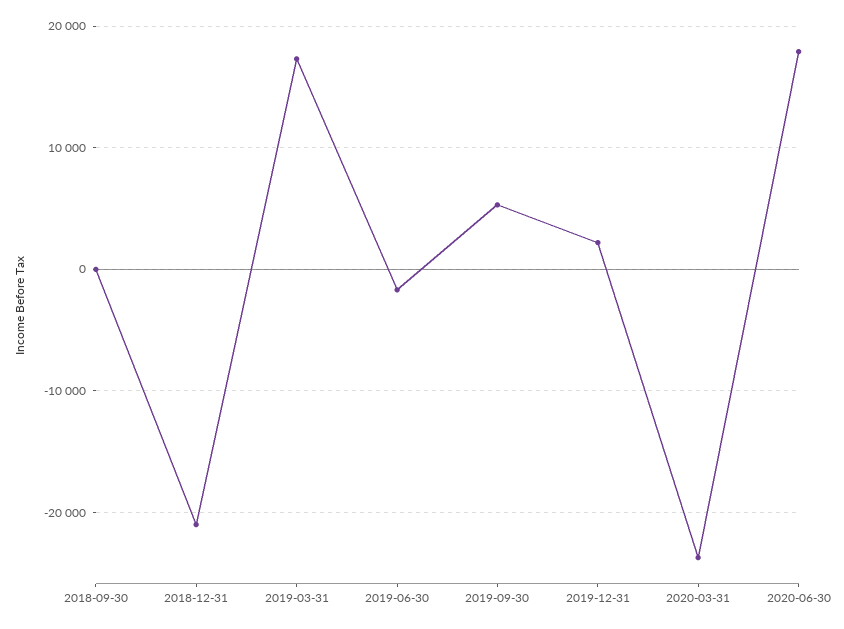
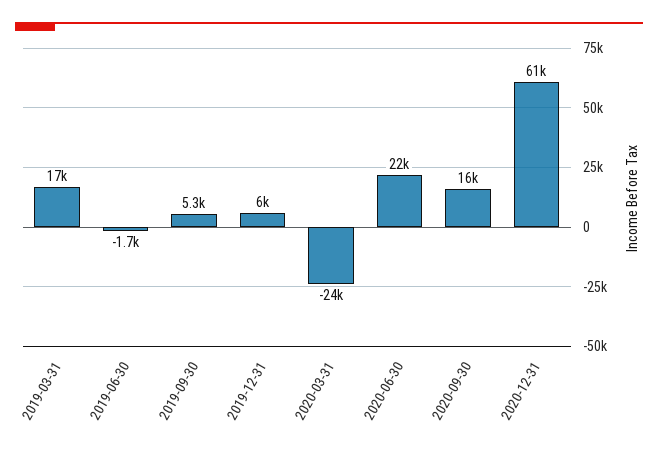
2018-09-30: 0 -> none
2018-12-31: -21000 -> none
2019-12-31: 2000 -> 6000
2020-06-30: 18000 -> 22000
2020-09-30: none -> 16000
2020-12-31: none -> 61000

